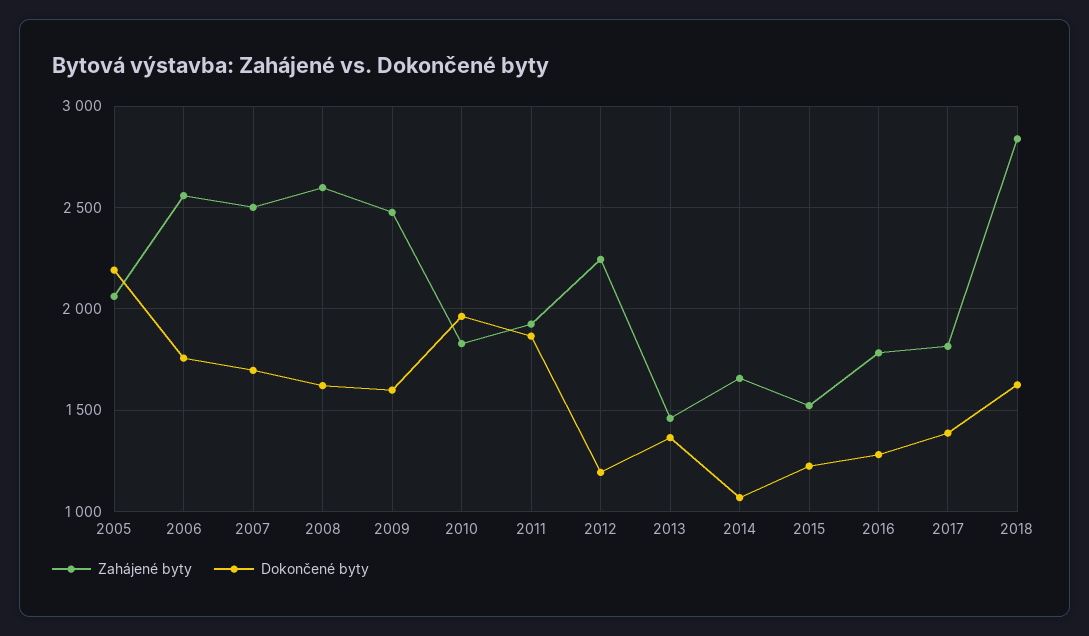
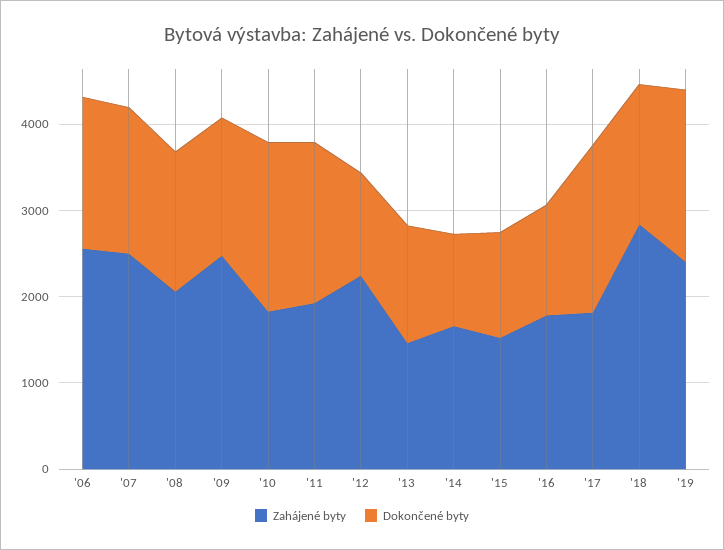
Zahájené byty, 2005: 2050 -> none
Dokončené byty, 2005: 2200 -> none
Zahájené byty, 2008: 2600 -> 2000
Dokončené byty, 2017: 1400 -> 2000
Zahájené byty, '19: none -> 2400
Dokončené byty, '19: none -> 2000

